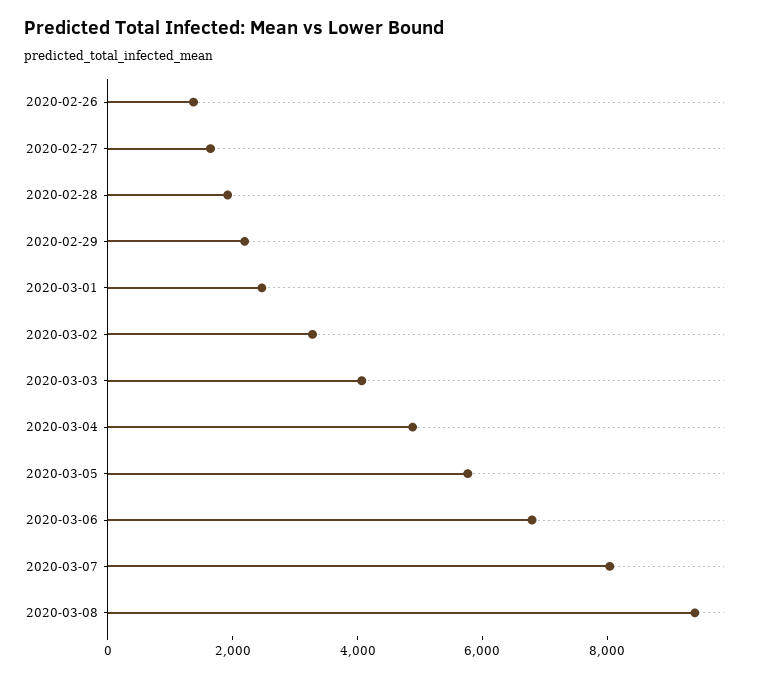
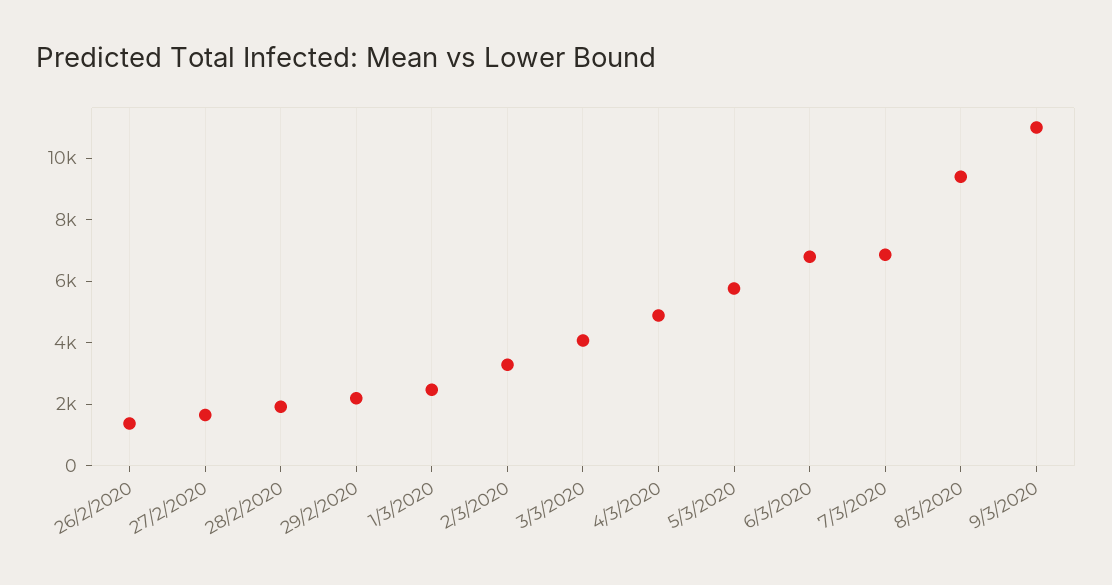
2020-03-07: 8000 -> 7000
9/3/2020: none -> 11000

